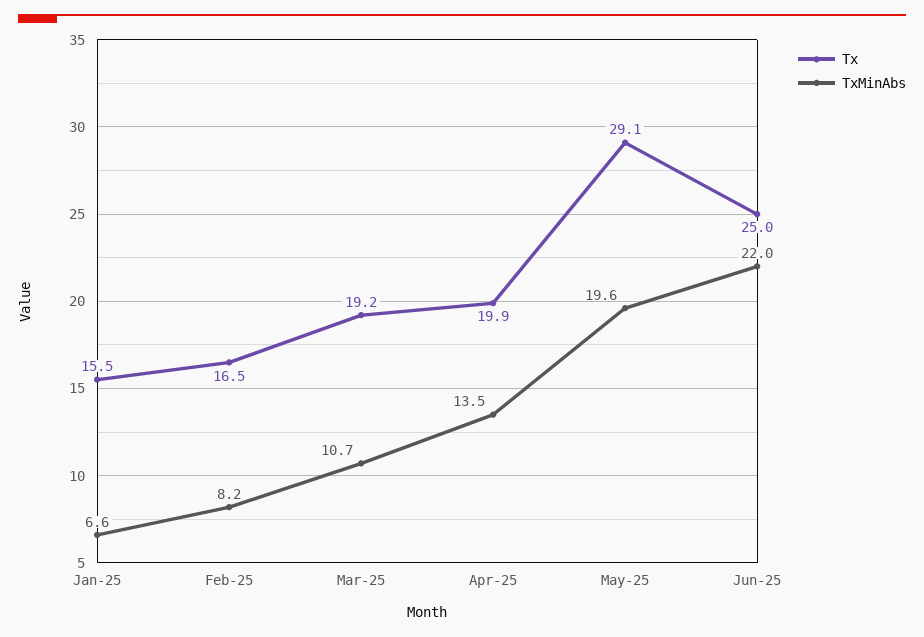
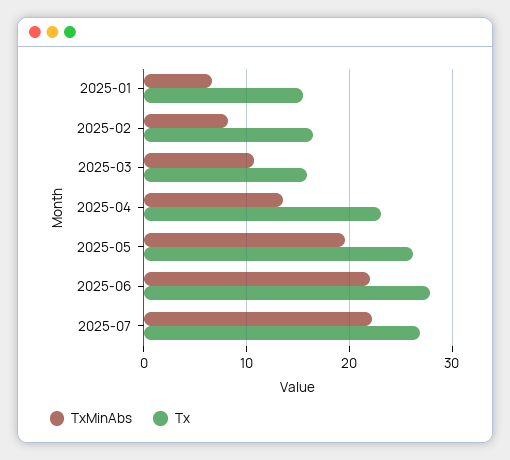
Tx, Mar-25: 19.2 -> 16
Tx, Apr-25: 19.9 -> 23
Tx, May-25: 29.1 -> 26
Tx, Jun-25: 25 -> 28
TxMinAbs, 2025-07: none -> 22
Tx, 2025-07: none -> 27

